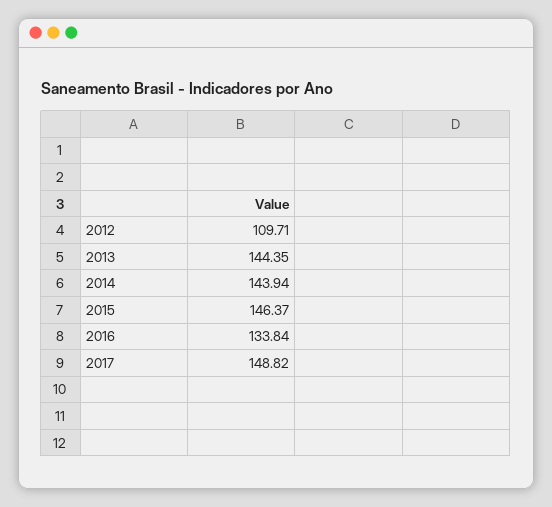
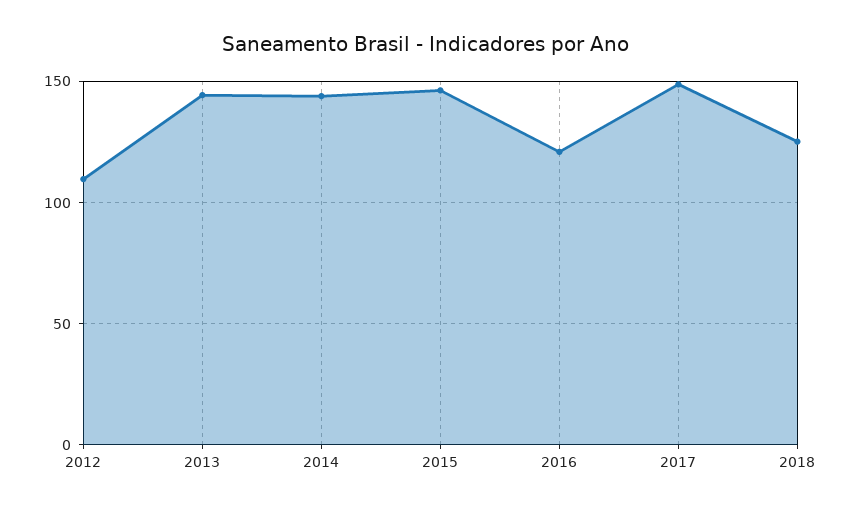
2016: 133.84 -> 120
2018: none -> 125

